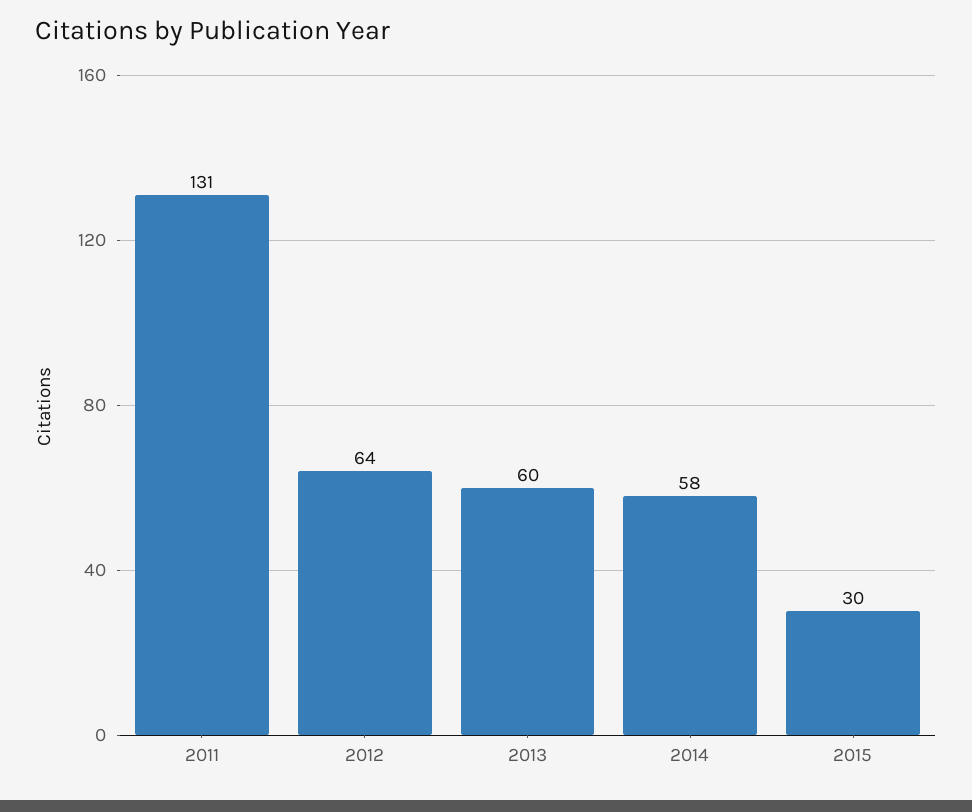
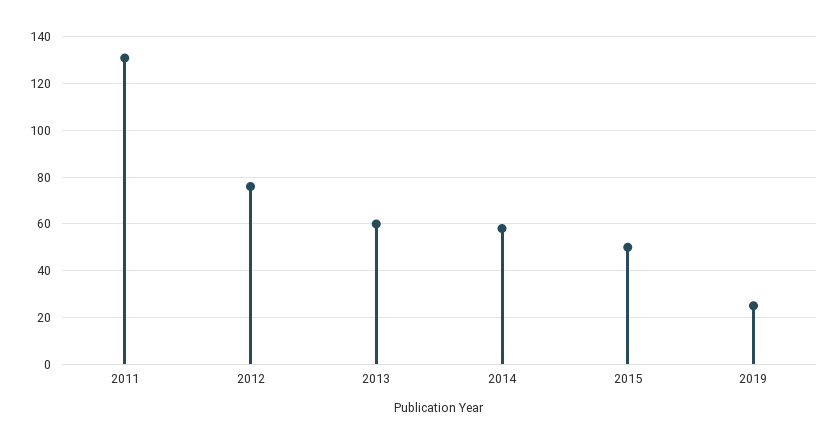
2012: 64 -> 75
2015: 30 -> 50
2019: none -> 25

